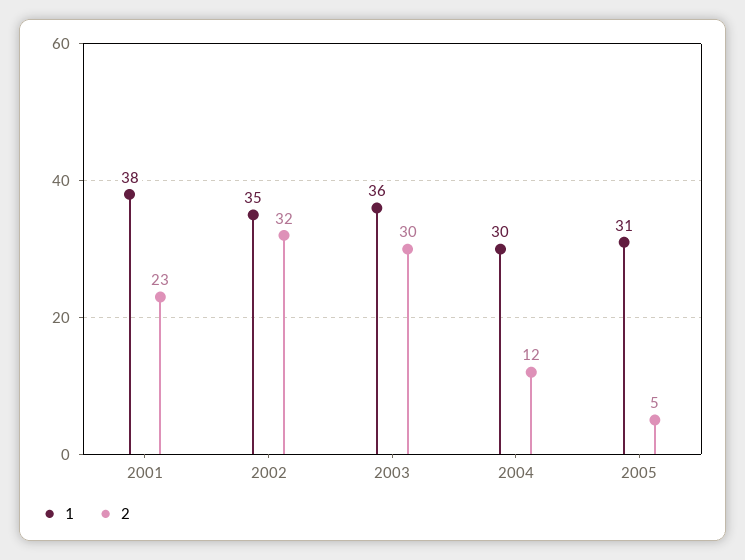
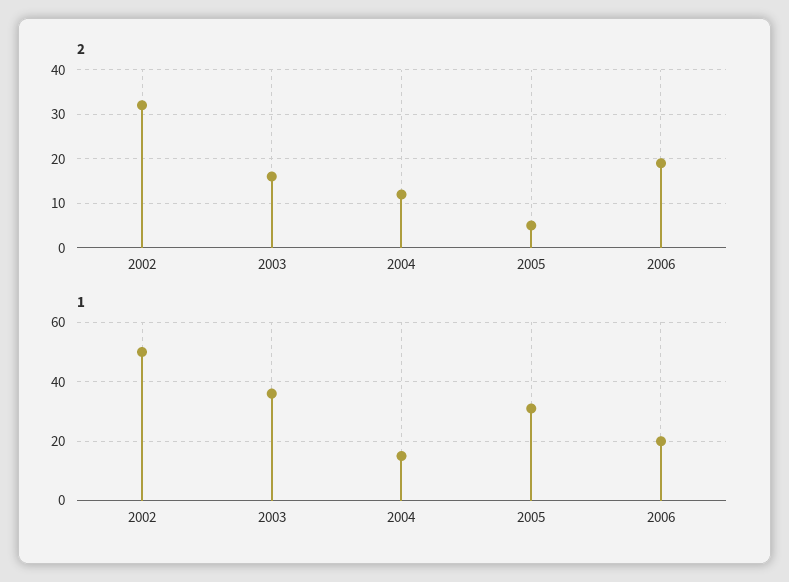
1, 2001: 38 -> none
2, 2001: 23 -> none
1, 2002: 35 -> 50
2, 2003: 30 -> 15
1, 2004: 30 -> 15
2, 2006: none -> 20
1, 2006: none -> 20

